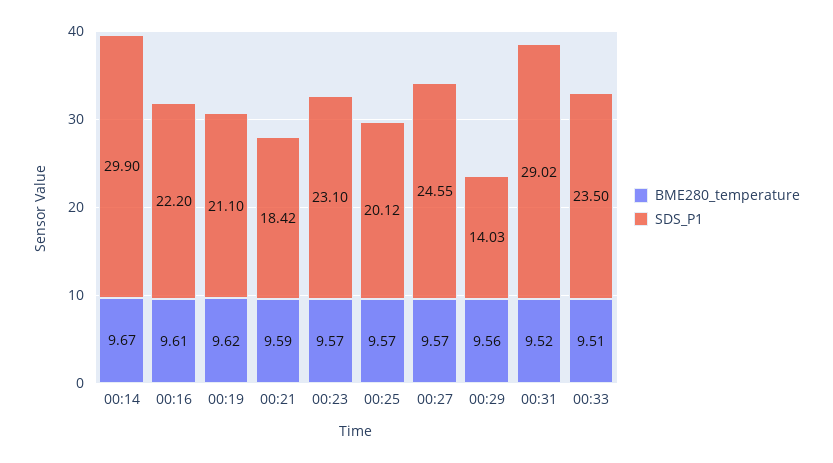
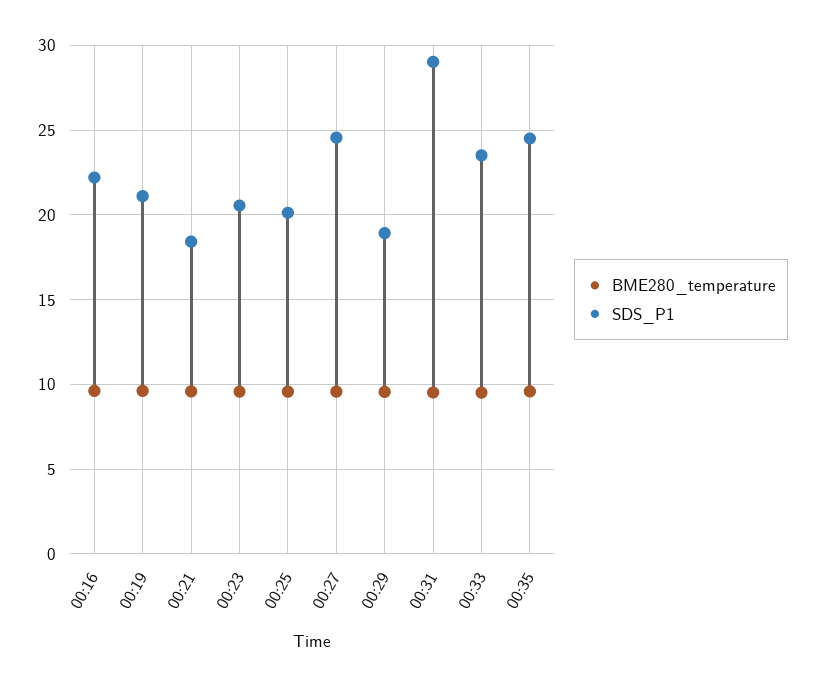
BME280_temperature, 00:14: 9.67 -> none
SDS_P1, 00:14: 29.9 -> none
SDS_P1, 00:23: 23.1 -> 20.5
SDS_P1, 00:29: 14.03 -> 19
BME280_temperature, 00:35: none -> 9.5
SDS_P1, 00:35: none -> 24.5

